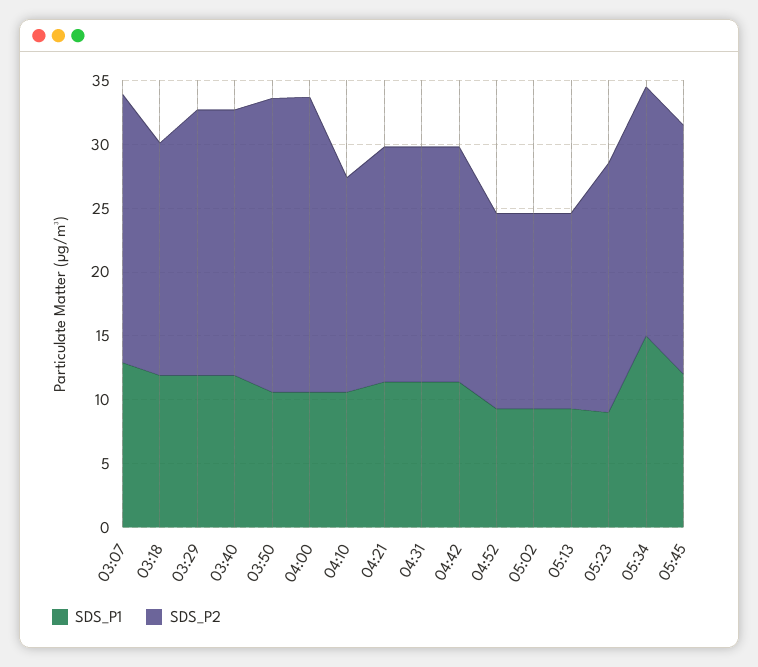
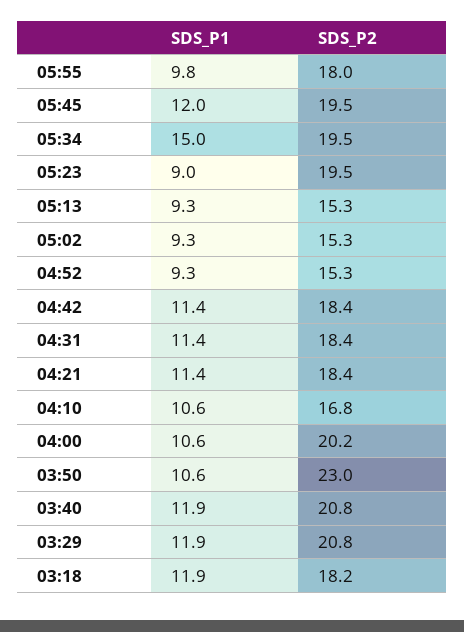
SDS_P1, 03:07: 13 -> none
SDS_P2, 03:07: 21 -> none
SDS_P2, 04:00: 23 -> 20.2
SDS_P1, 05:55: none -> 9.8
SDS_P2, 05:55: none -> 18

